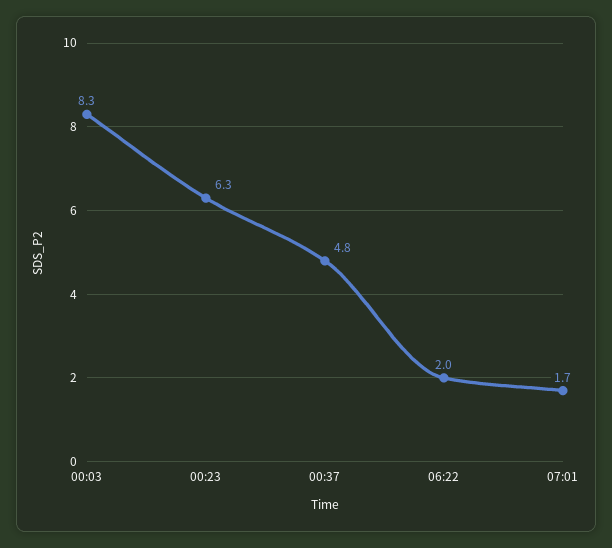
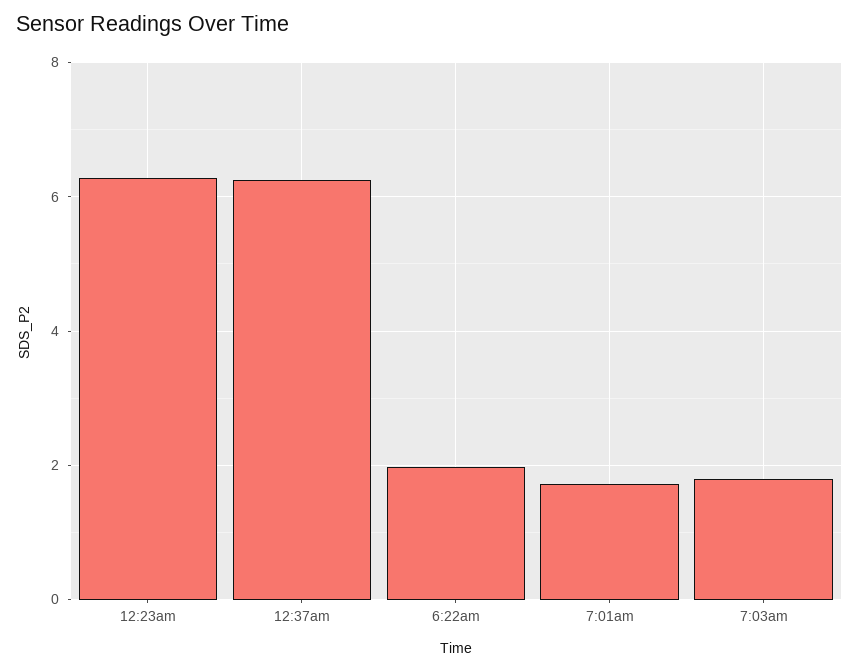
00:03: 8.3 -> none
00:37: 4.8 -> 6.2
7:03am: none -> 1.8

